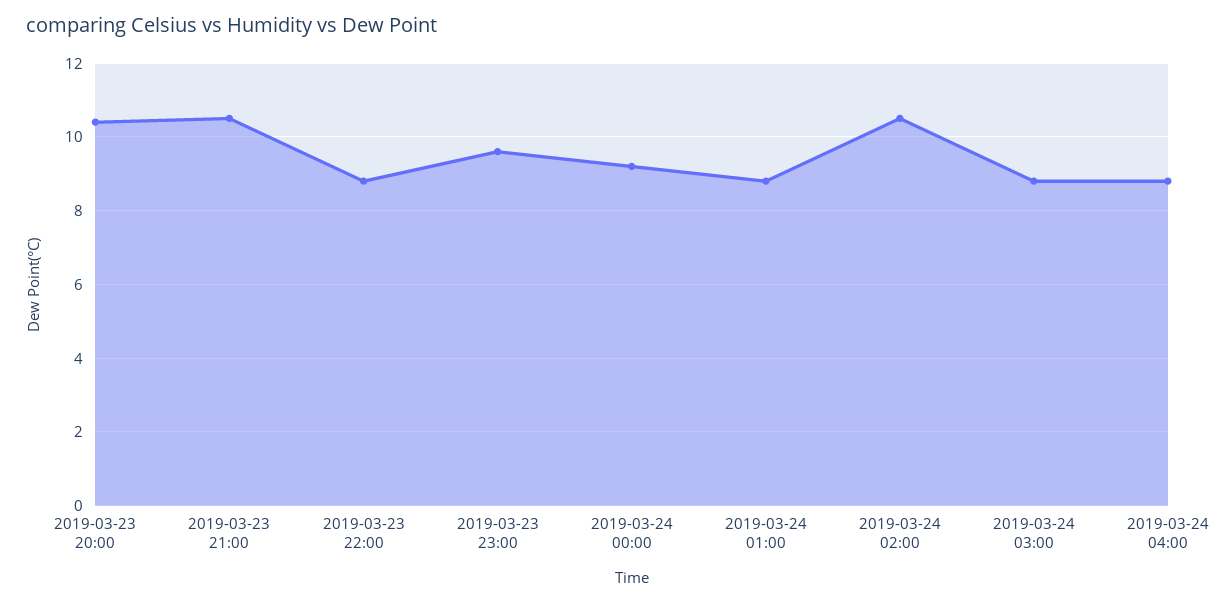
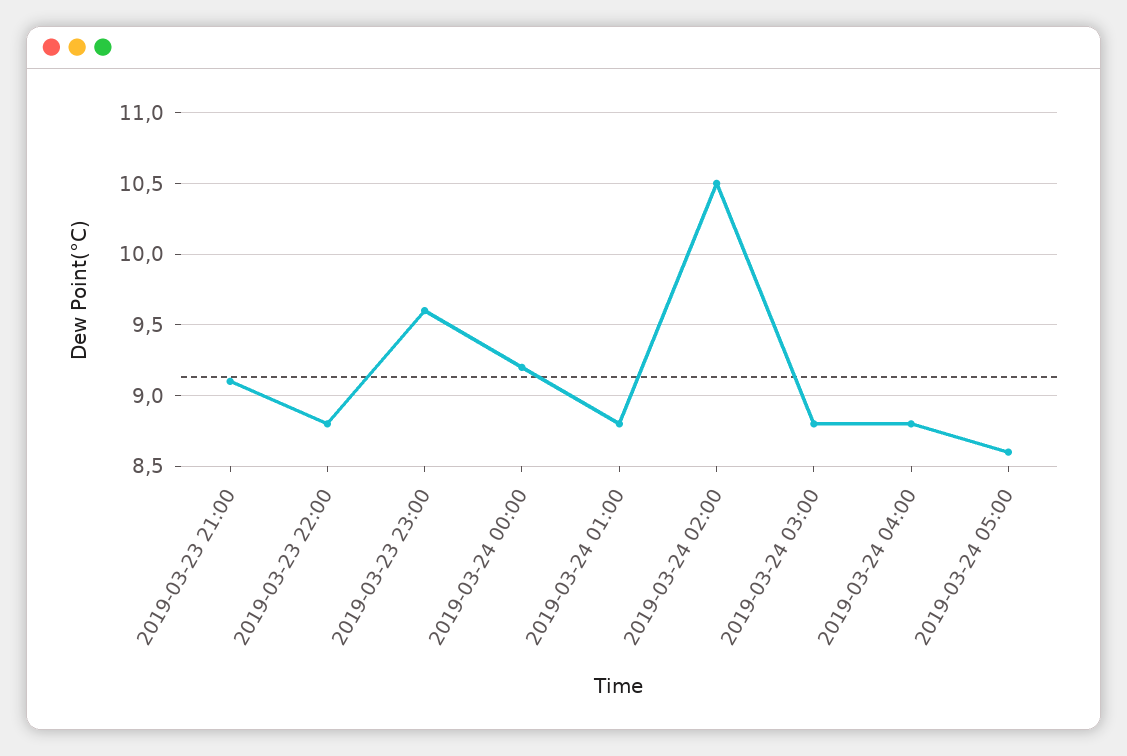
2019-03-23 20:00: 10.5 -> none
2019-03-23 21:00: 10.5 -> 9.1
2019-03-24 05:00: none -> 8.6

